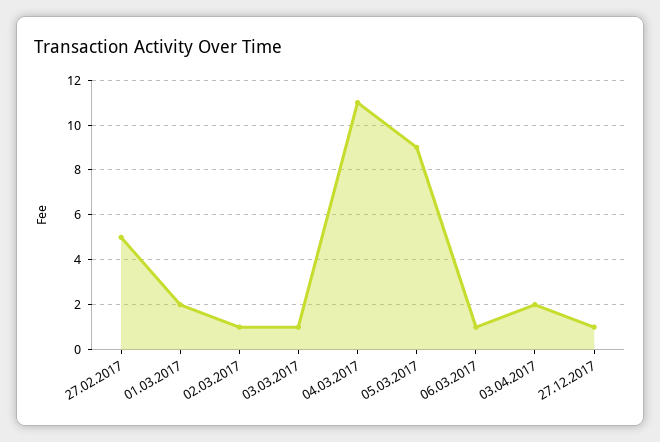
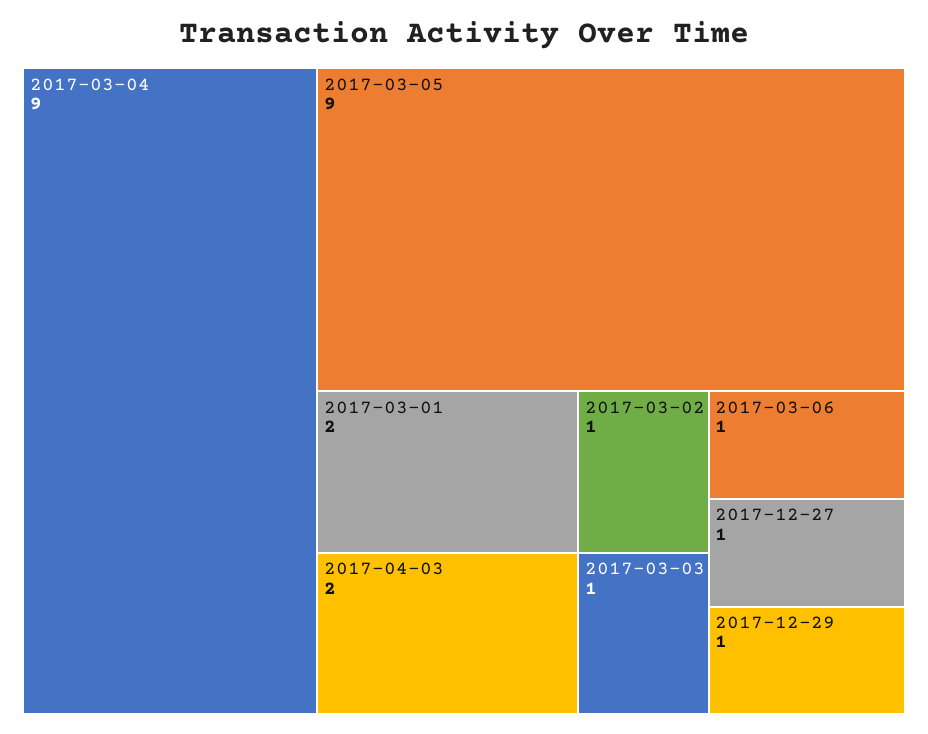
27.02.2017: 5 -> none
04.03.2017: 11 -> 9
2017-12-29: none -> 1

